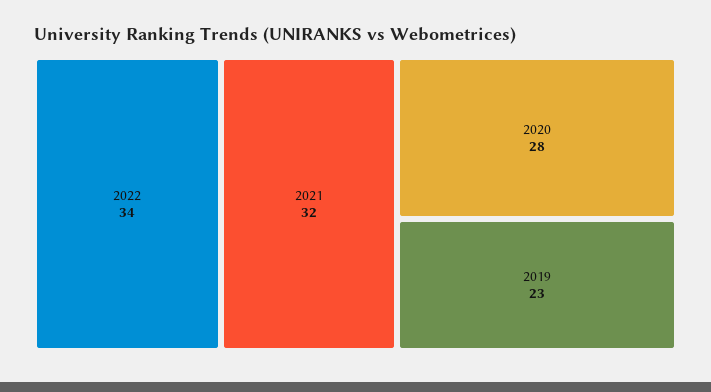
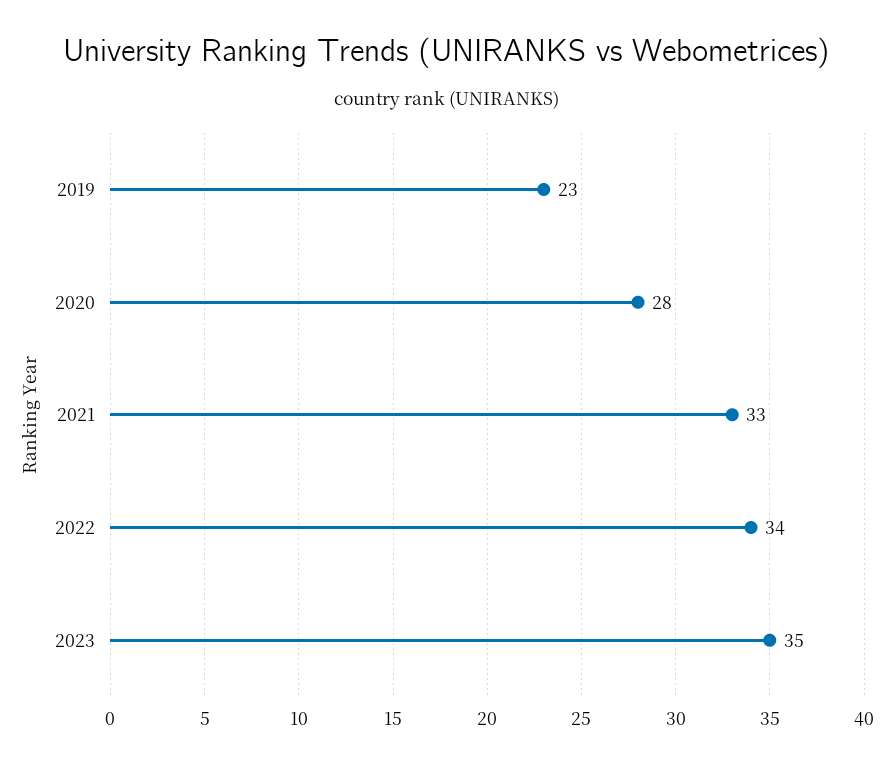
2021: 32 -> 33
2023: none -> 35

